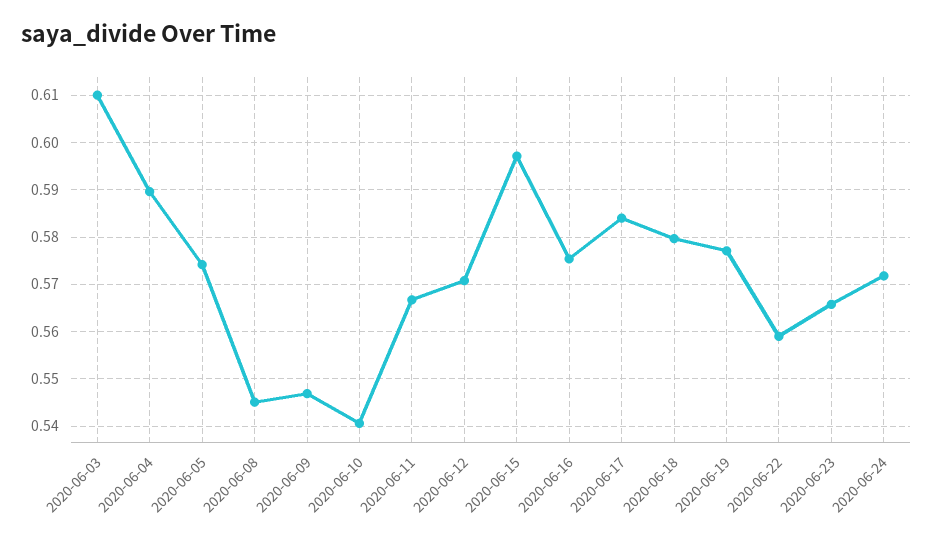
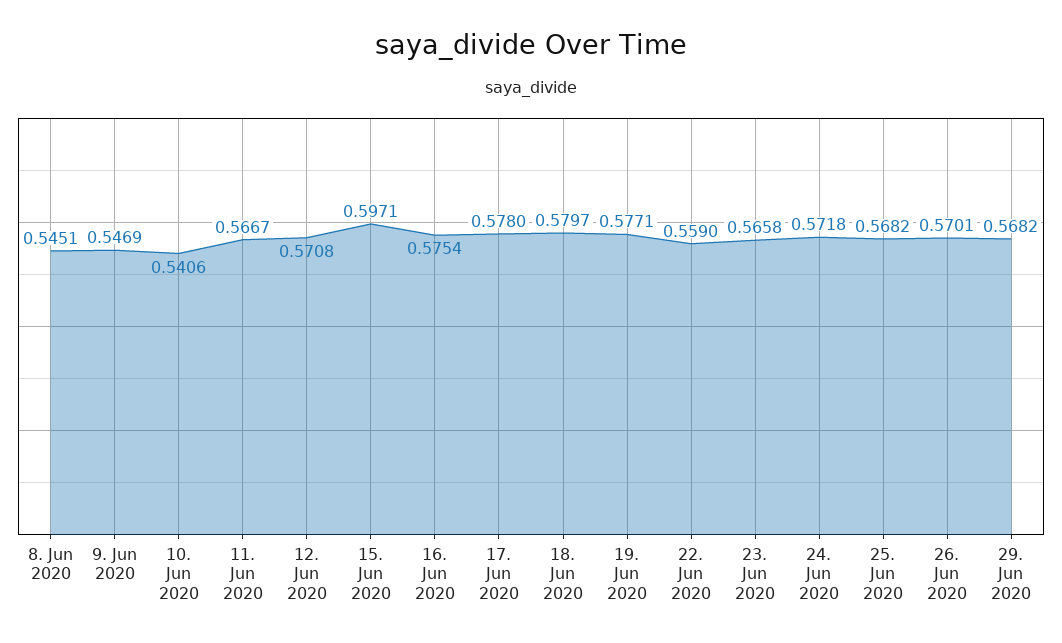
2020-06-03: 0.61 -> none
2020-06-04: 0.59 -> none
2020-06-05: 0.574 -> none
2020-06-17: 0.584 -> 0.578
25. Jun 2020: none -> 0.5682
26. Jun 2020: none -> 0.5701
29. Jun 2020: none -> 0.5682

